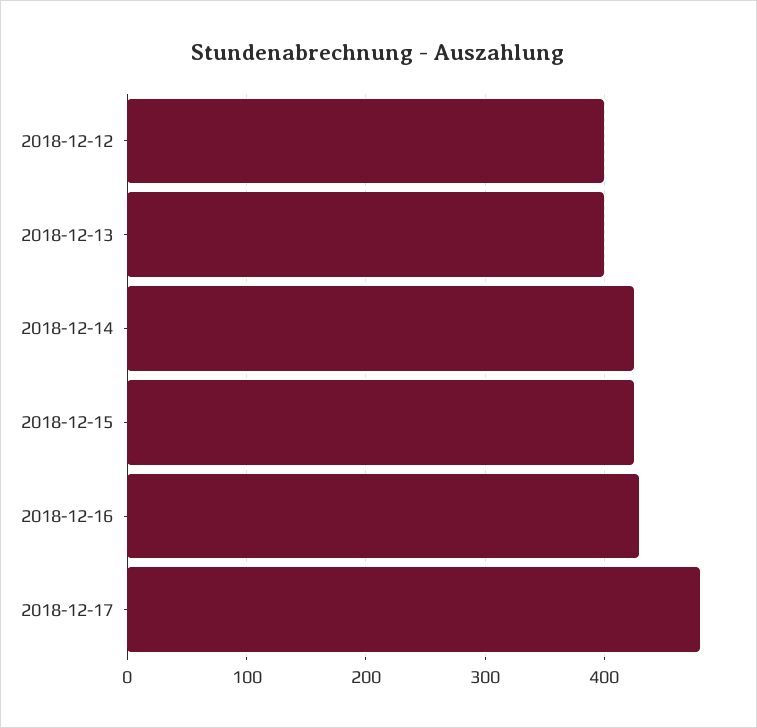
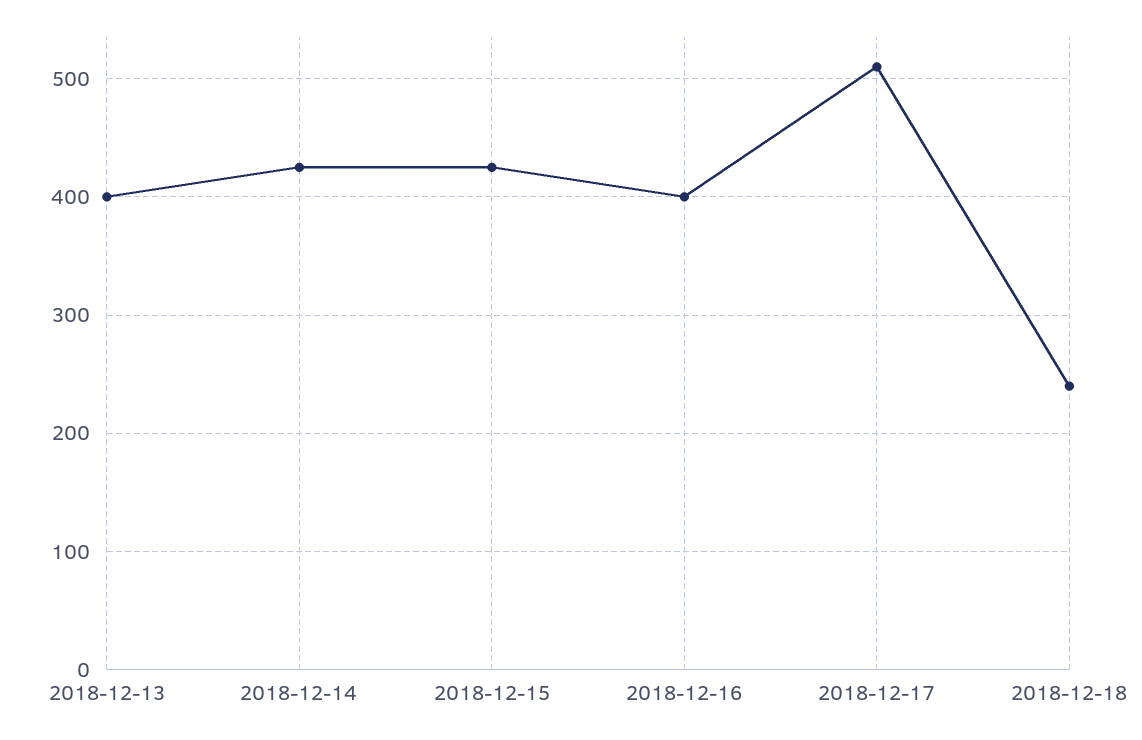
2018-12-12: 400 -> none
2018-12-16: 430 -> 400
2018-12-17: 480 -> 510
2018-12-18: none -> 240

